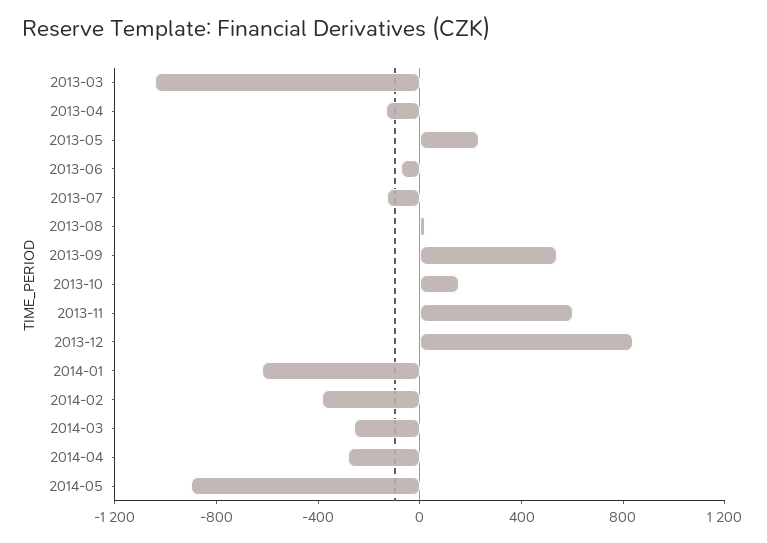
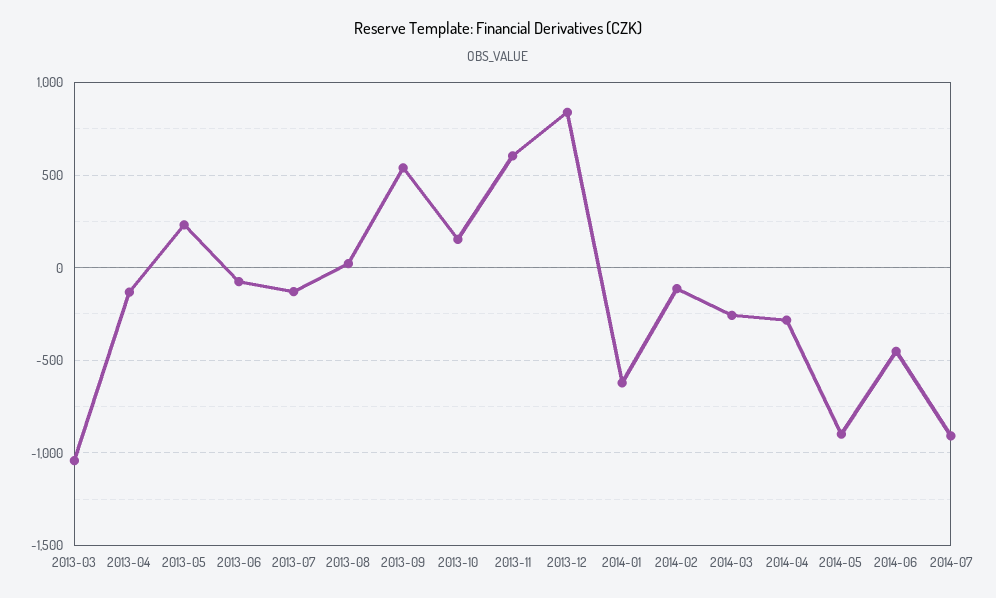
2014-02: -400 -> -100
2014-06: none -> -450
2014-07: none -> -900

